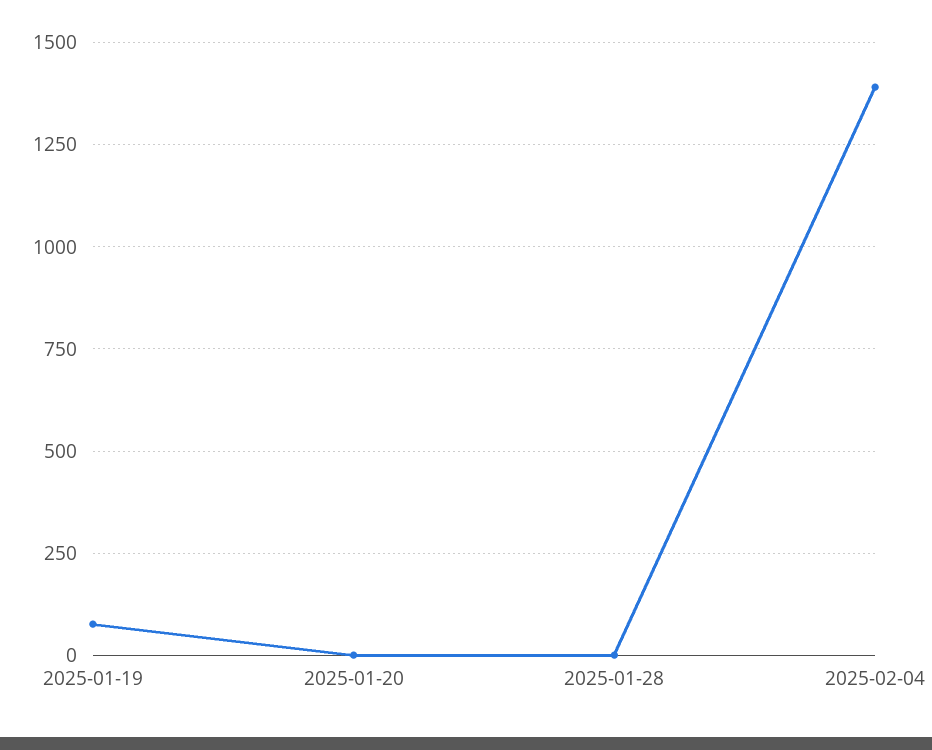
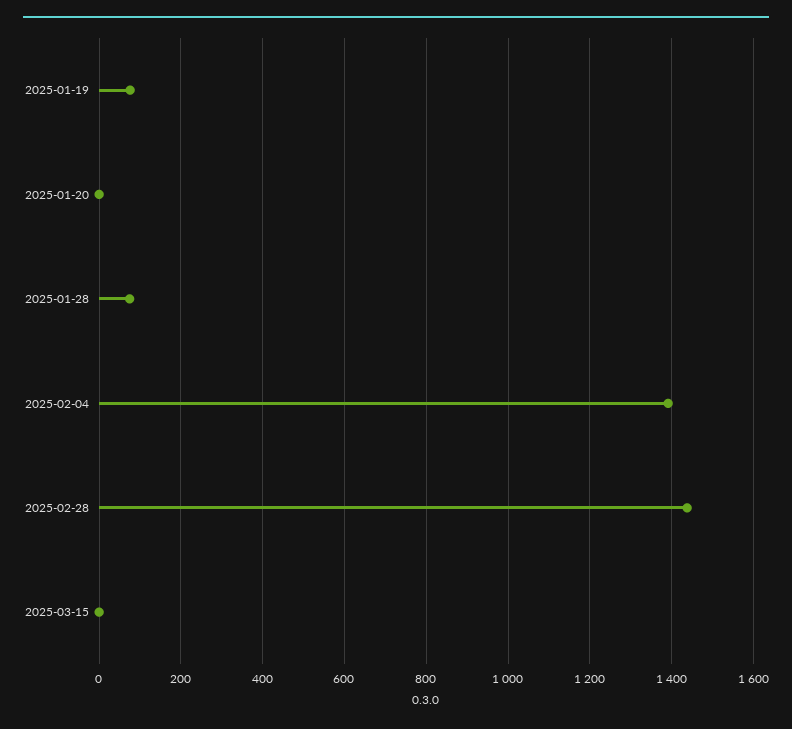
2025-01-28: 0 -> 80
2025-02-28: none -> 1440
2025-03-15: none -> 0

